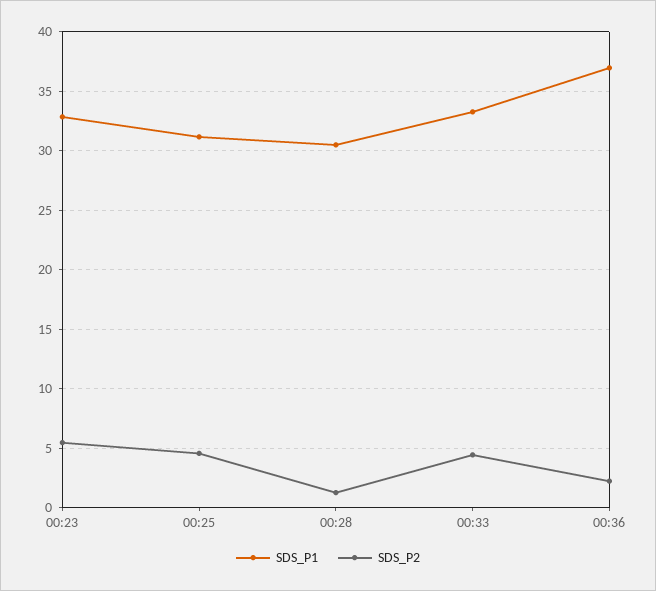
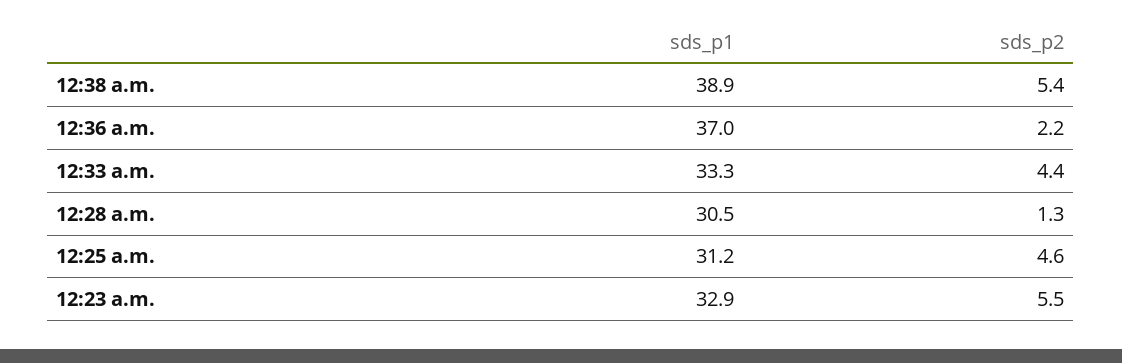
SDS_P1, 12:38 a.m.: none -> 38.9
SDS_P2, 12:38 a.m.: none -> 5.4

